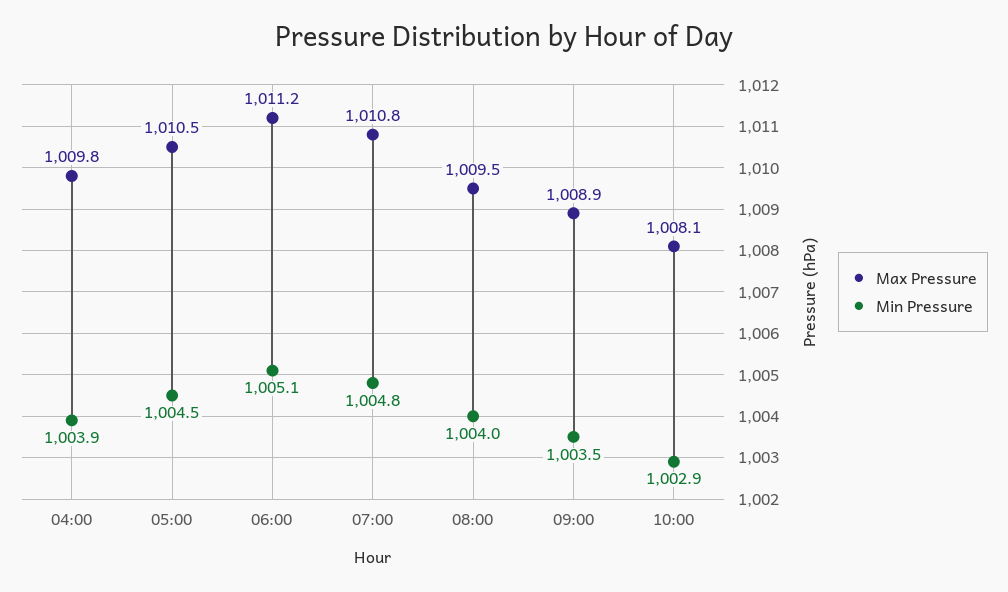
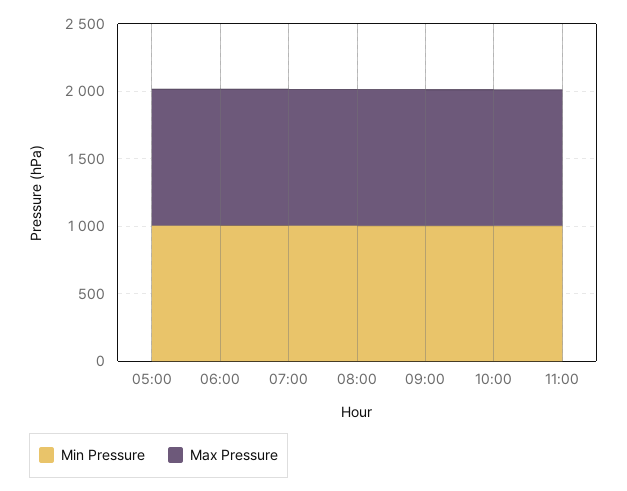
Max Pressure, 04:00: 1009.8 -> none
Min Pressure, 04:00: 1003.9 -> none
Min Pressure, 11:00: none -> 1000
Max Pressure, 11:00: none -> 1000

